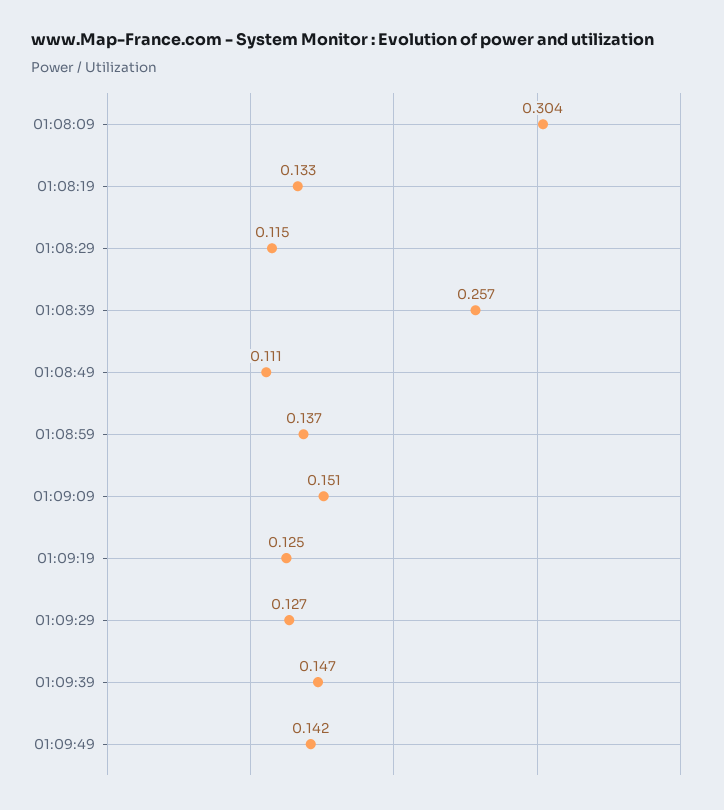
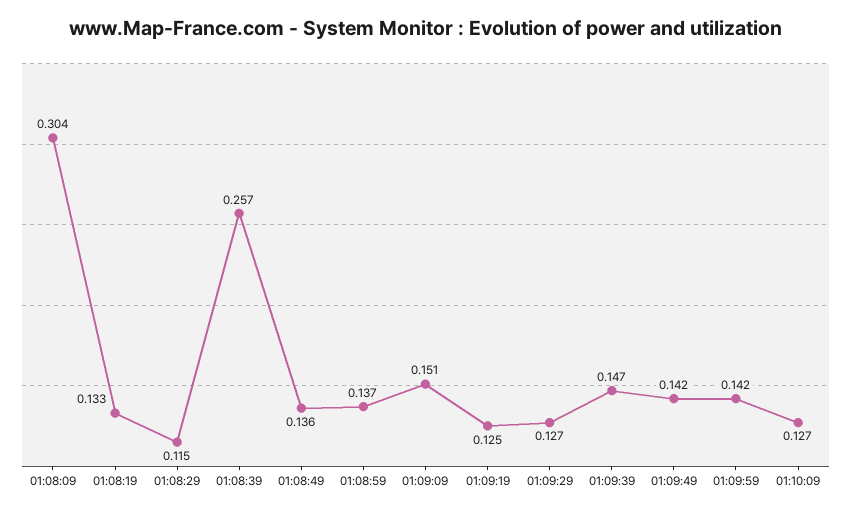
01:08:49: 0.111 -> 0.136
01:09:59: none -> 0.142
01:10:09: none -> 0.127

